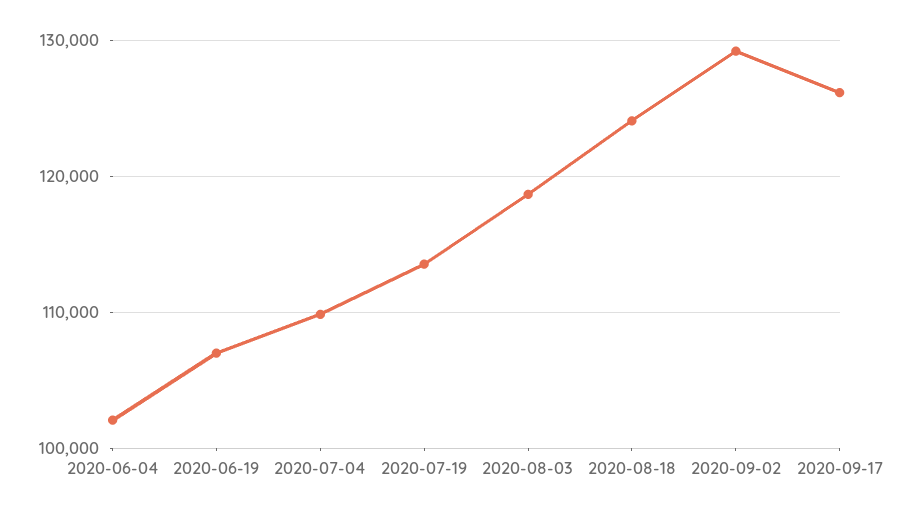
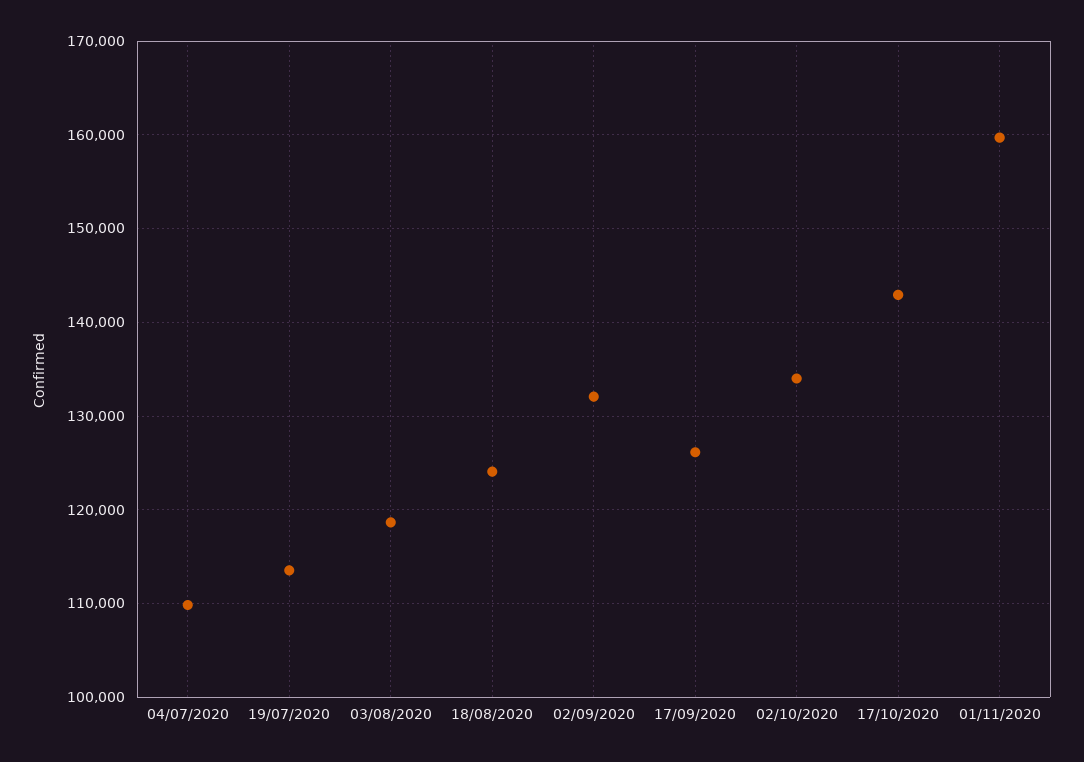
2020-06-04: 102000 -> none
2020-06-19: 107000 -> none
2020-09-02: 129000 -> 132000
02/10/2020: none -> 134000
17/10/2020: none -> 143000
01/11/2020: none -> 160000

